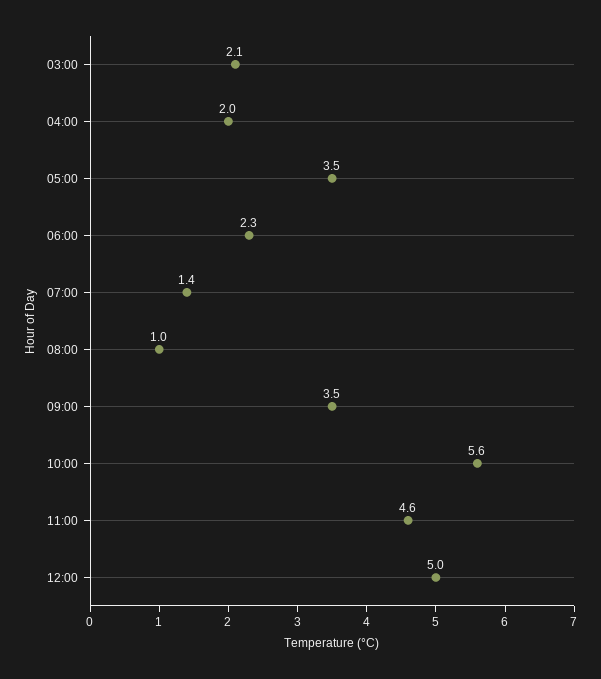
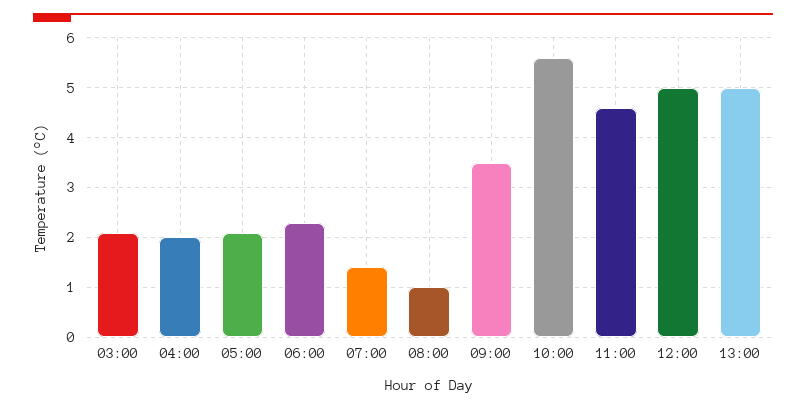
05:00: 3.5 -> 2
13:00: none -> 5

